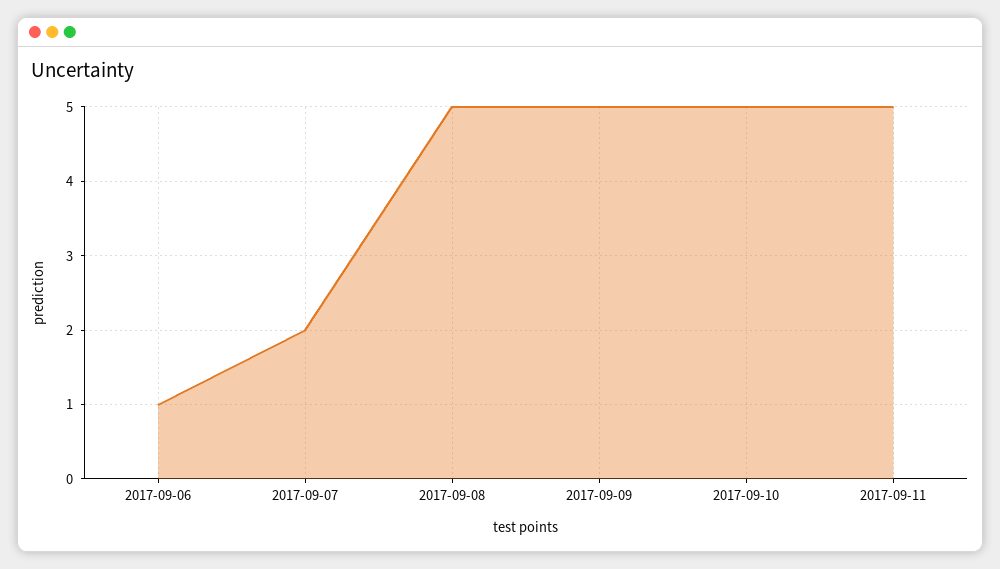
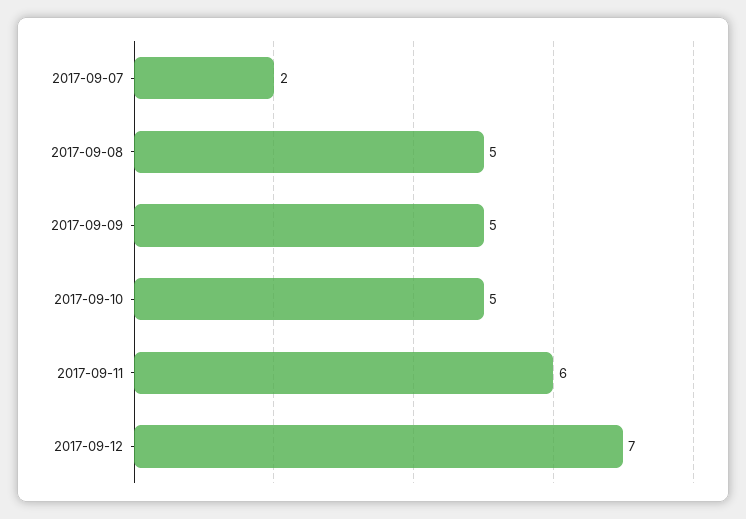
2017-09-06: 1 -> none
2017-09-11: 5 -> 6
2017-09-12: none -> 7

